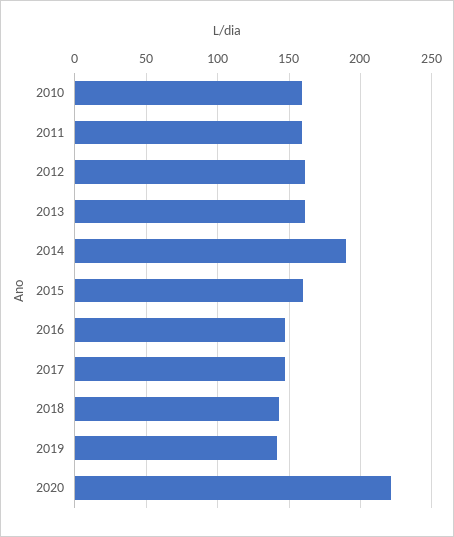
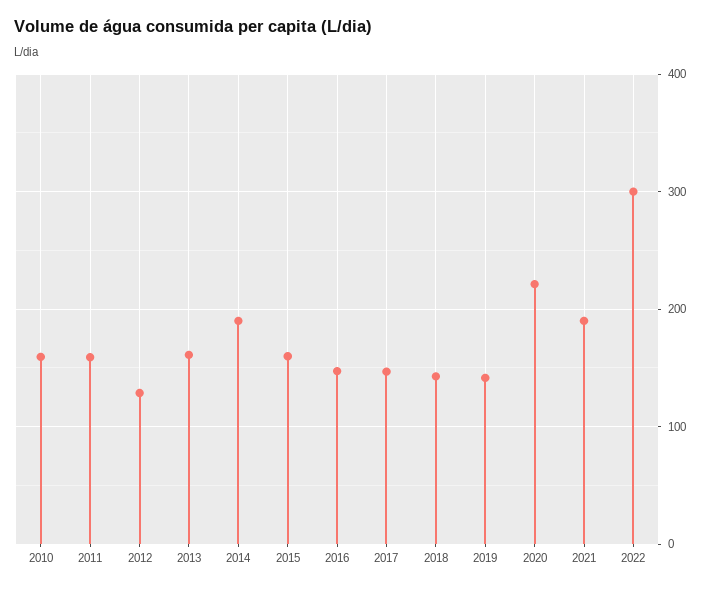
2012: 160 -> 130
2021: none -> 190
2022: none -> 300

